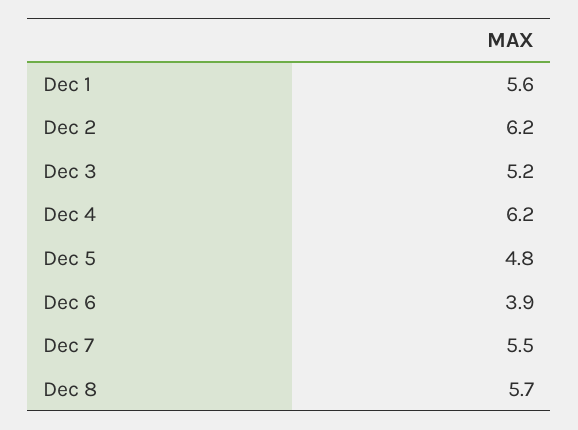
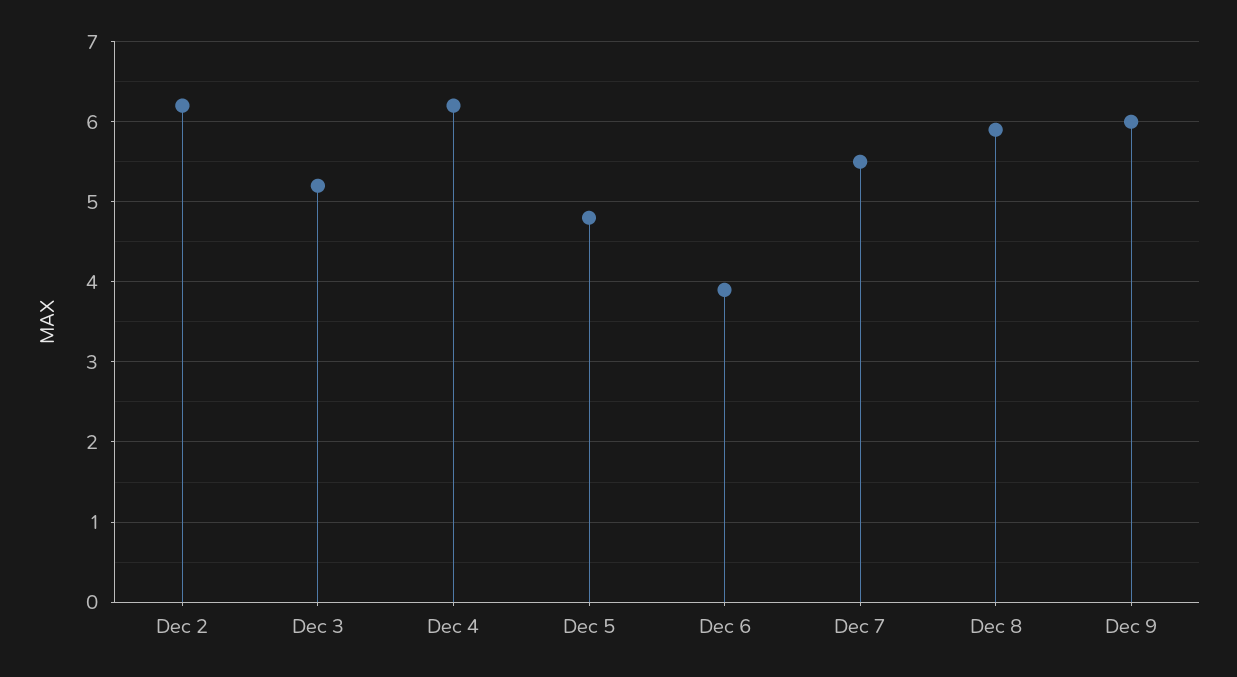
Dec 1: 5.6 -> none
Dec 8: 5.7 -> 5.9
Dec 9: none -> 6

